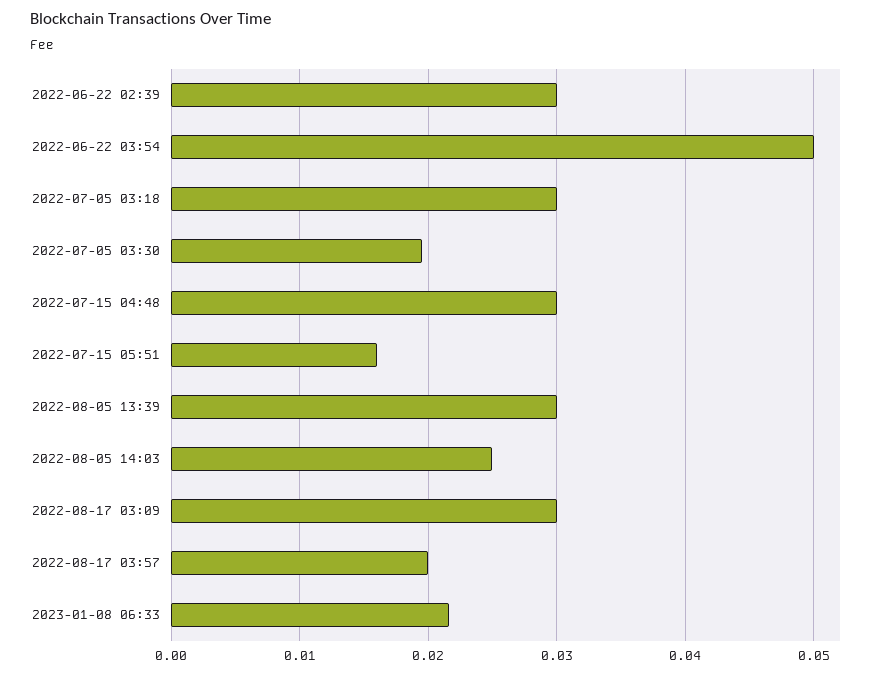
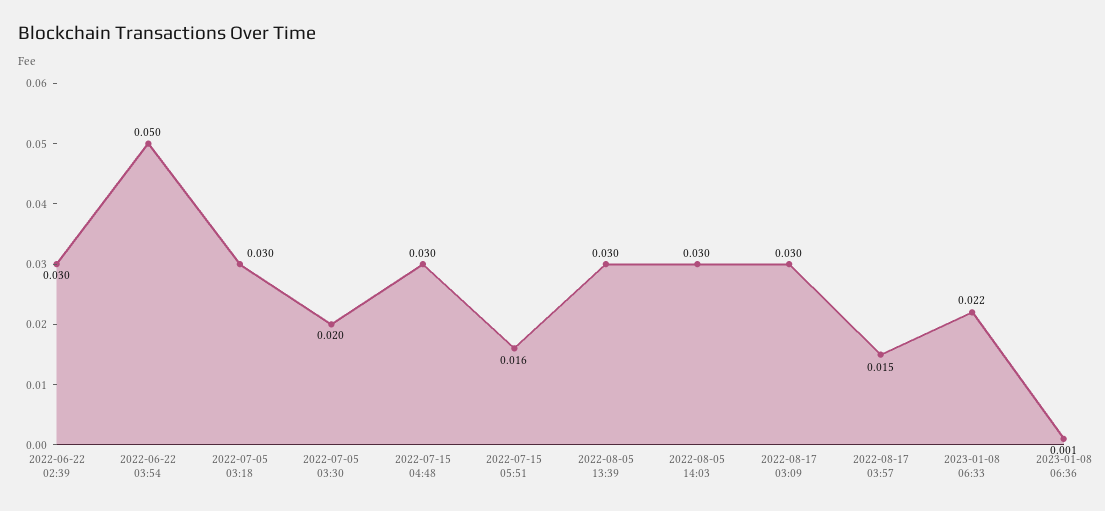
2022-08-05 14:03: 0.025 -> 0.03
2022-08-17 03:57: 0.02 -> 0.015
2023-01-08 06:36: none -> 0.001

